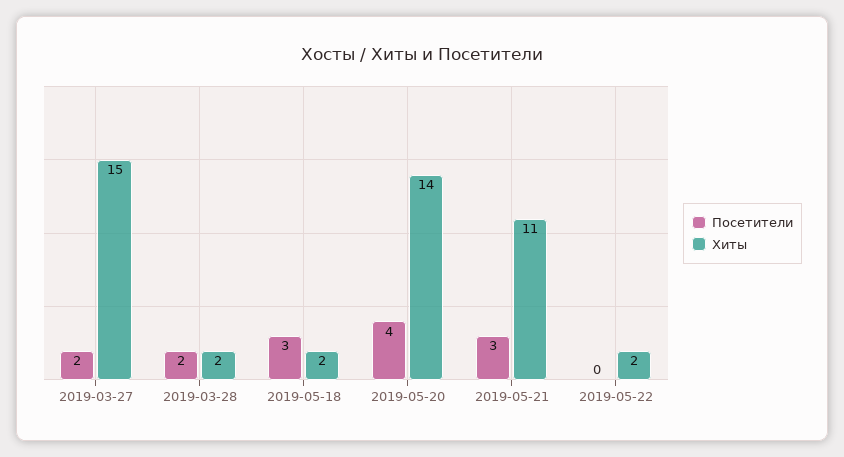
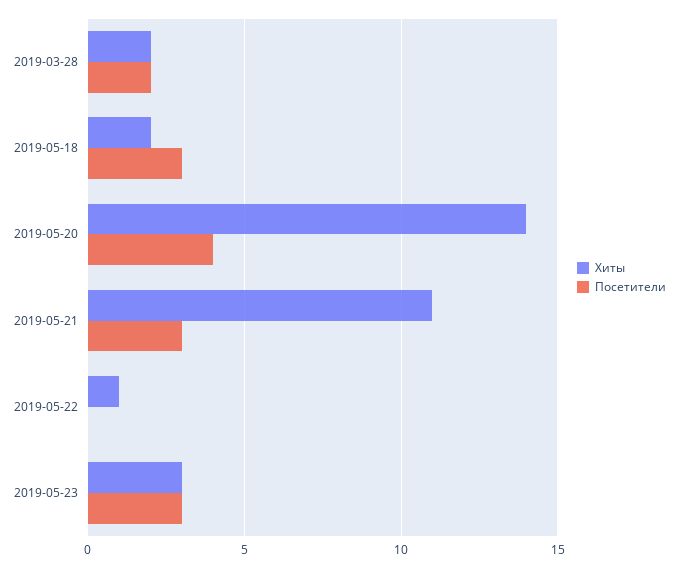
Посетители, 2019-03-27: 2 -> none
Хиты, 2019-03-27: 15 -> none
Хиты, 2019-05-22: 2 -> 1
Хиты, 2019-05-23: none -> 3
Посетители, 2019-05-23: none -> 3

